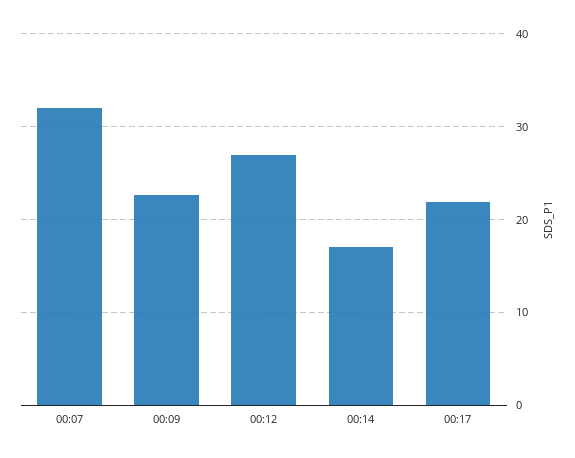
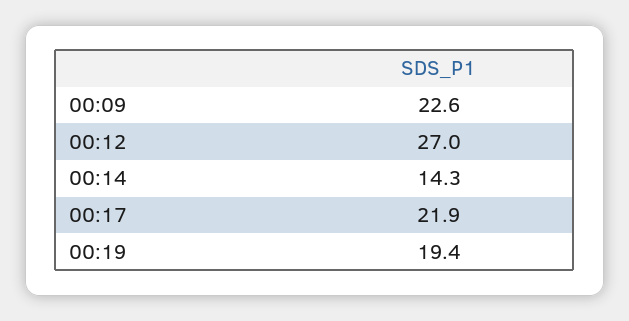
00:07: 32 -> none
00:14: 17 -> 14.3
00:19: none -> 19.4

